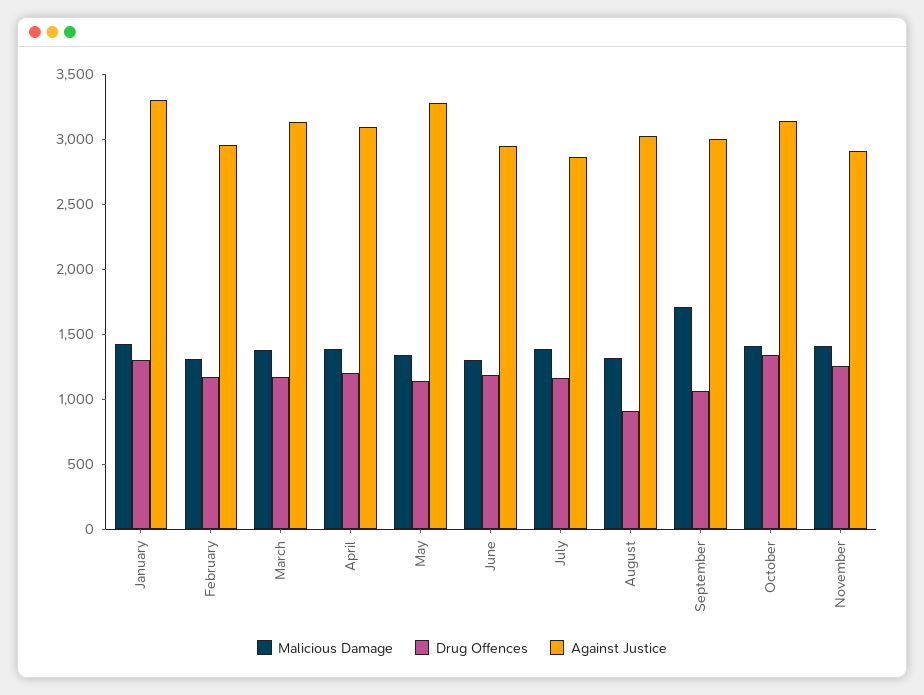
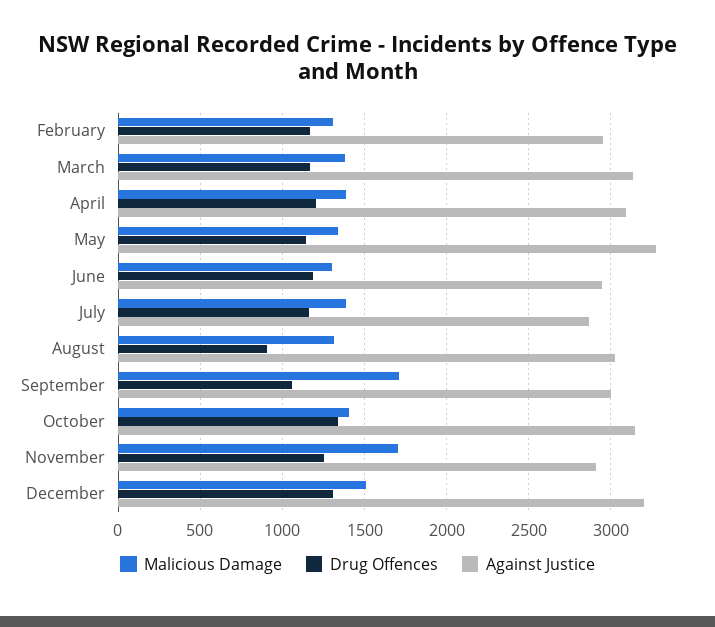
Malicious Damage, January: 1400 -> none
Drug Offences, January: 1300 -> none
Against Justice, January: 3300 -> none
Malicious Damage, November: 1400 -> 1700
Malicious Damage, December: none -> 1500
Drug Offences, December: none -> 1300
Against Justice, December: none -> 3200

